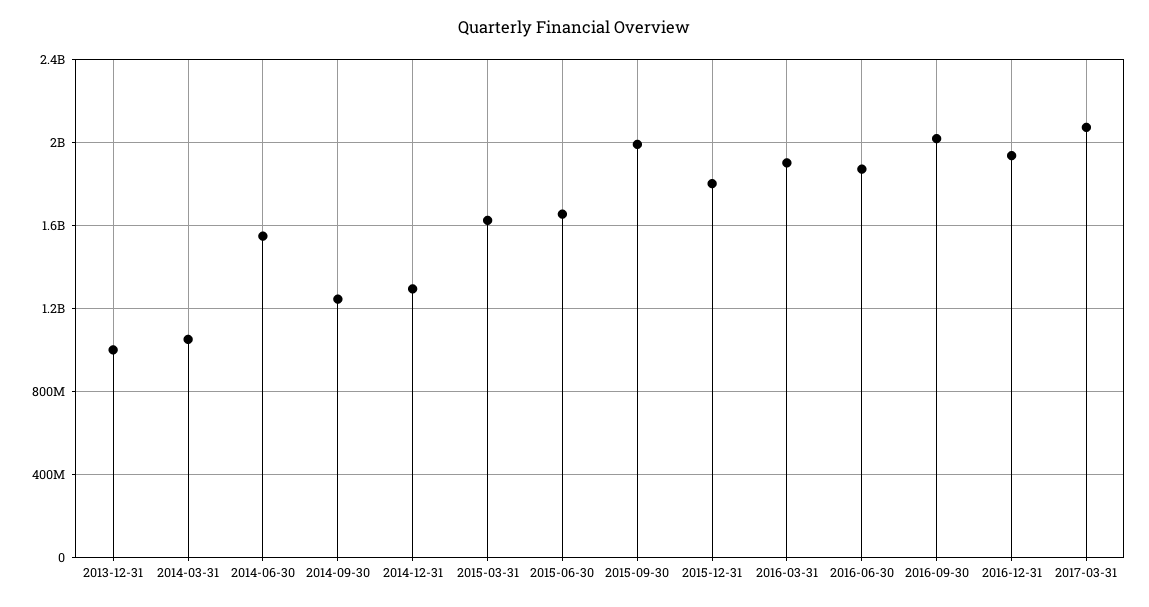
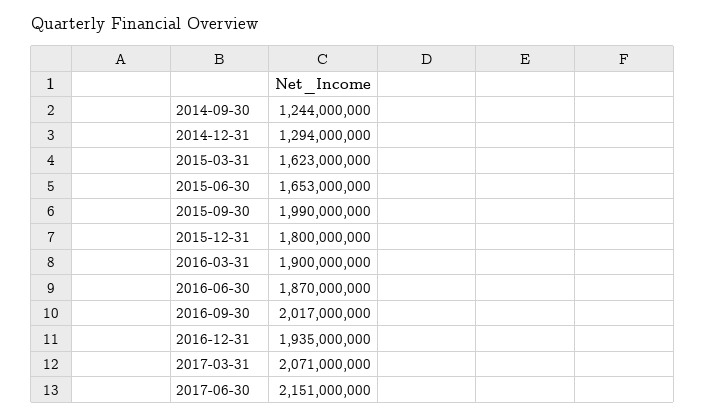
2013-12-31: 1000000000 -> none
2014-03-31: 1050000000 -> none
2014-06-30: 1550000000 -> none
2017-06-30: none -> 2151000000

